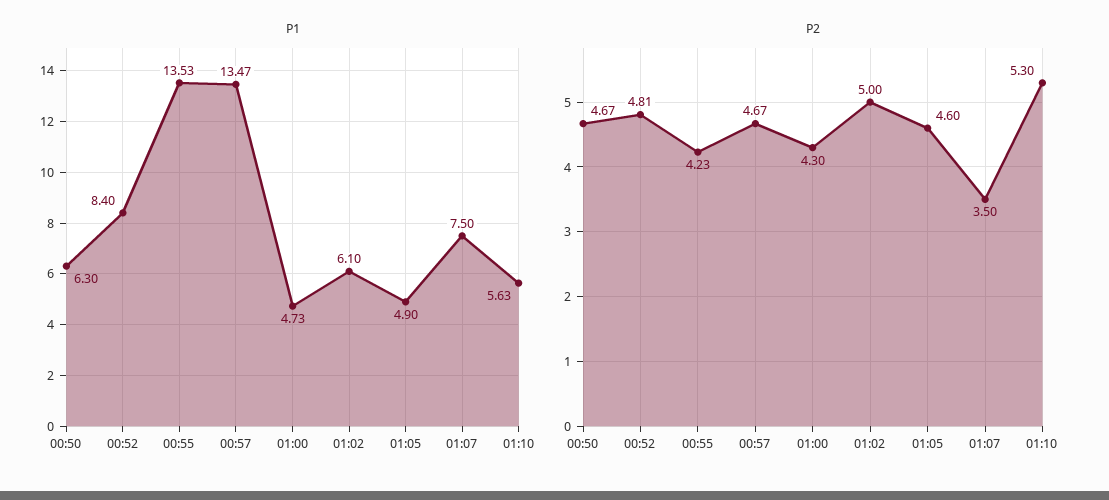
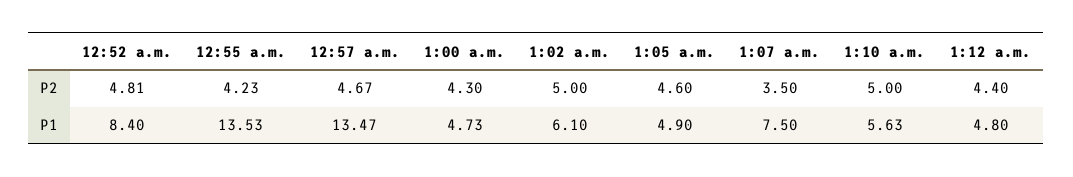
P1, 00:50: 6.3 -> none
P2, 00:50: 4.67 -> none
P2, 01:10: 5.3 -> 5
P2, 1:12 a.m.: none -> 4.4
P1, 1:12 a.m.: none -> 4.8

